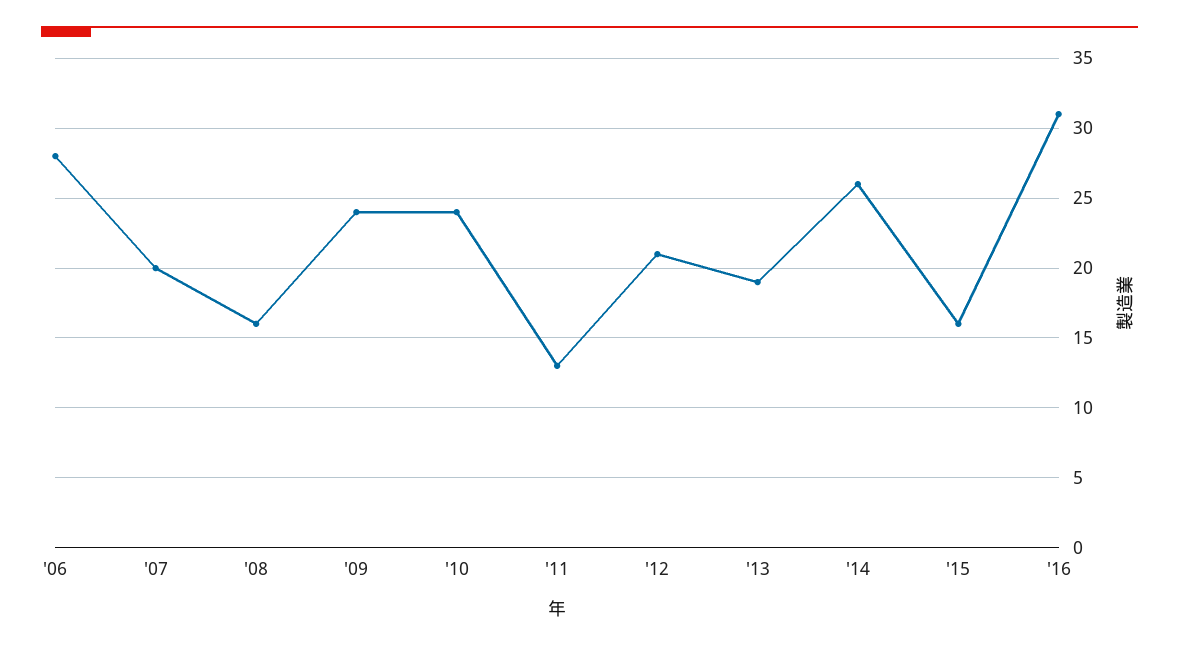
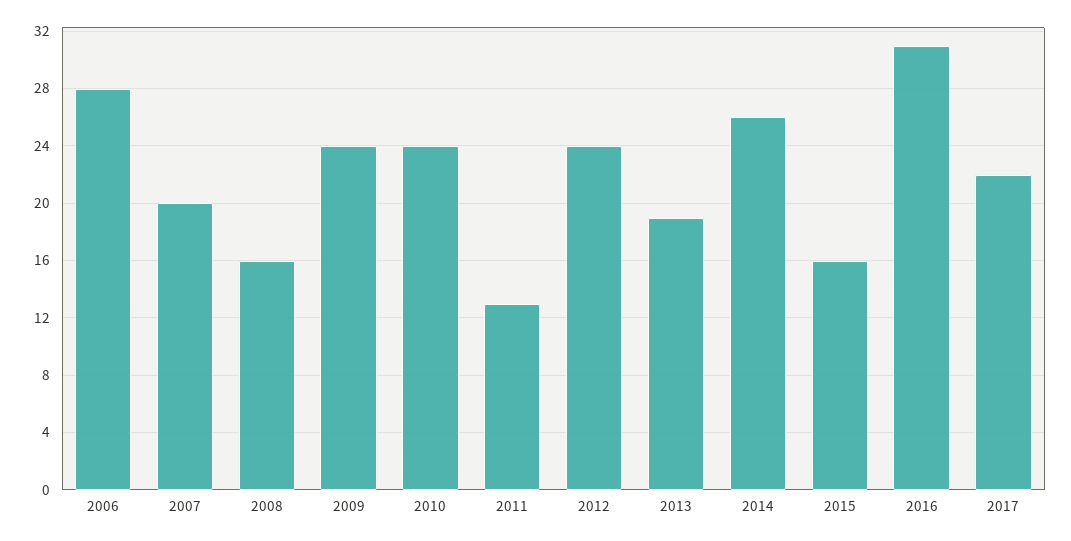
'12: 21 -> 24
2017: none -> 22

